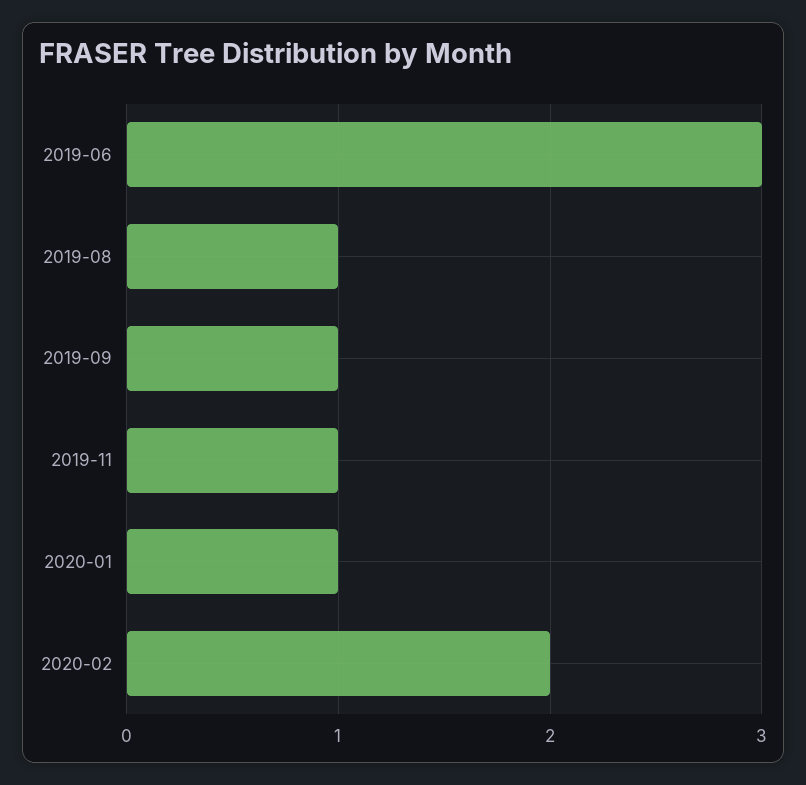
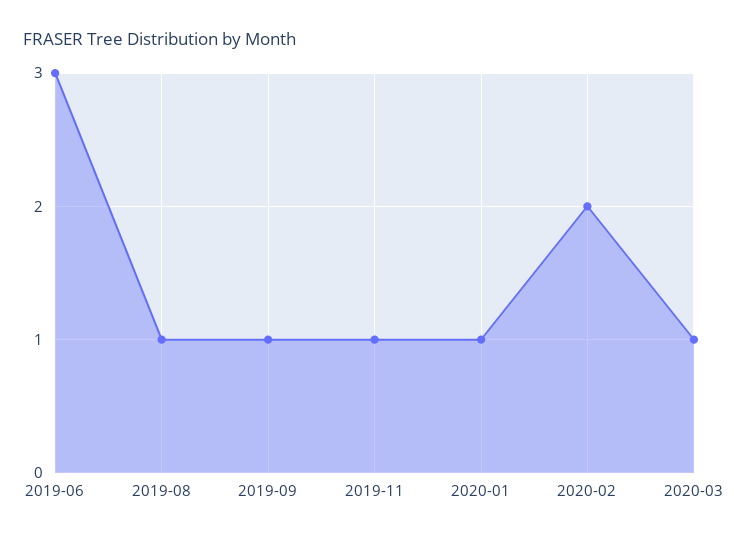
2020-03: none -> 1

